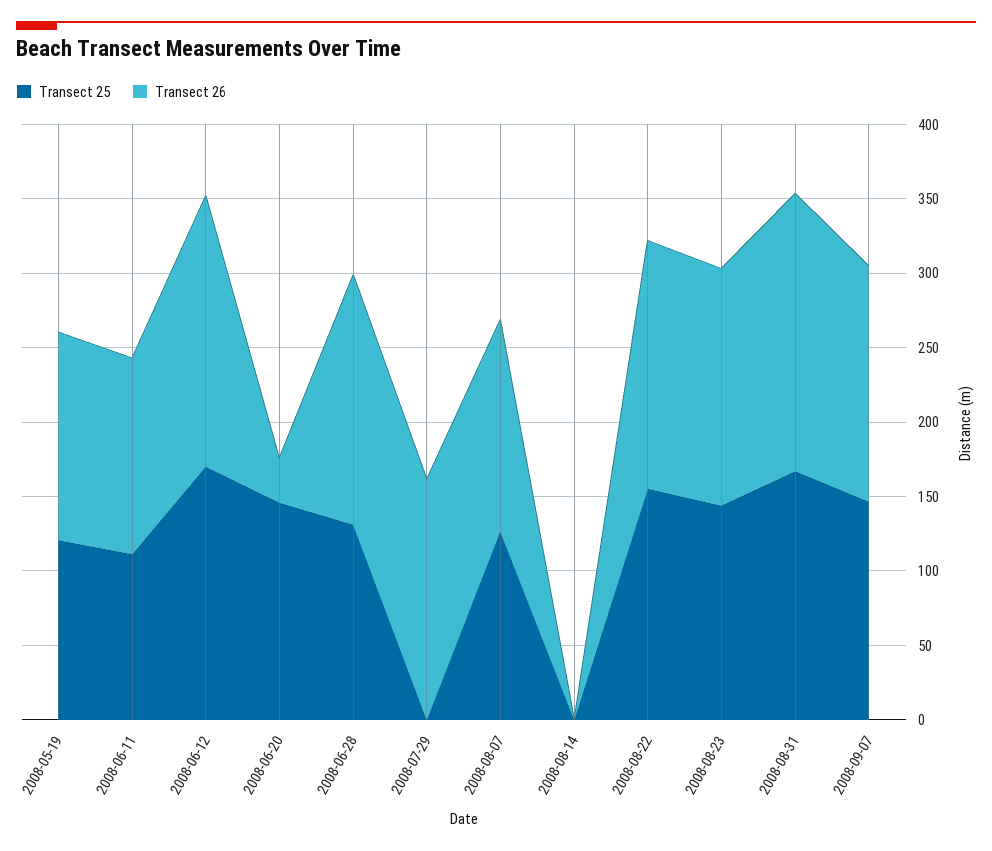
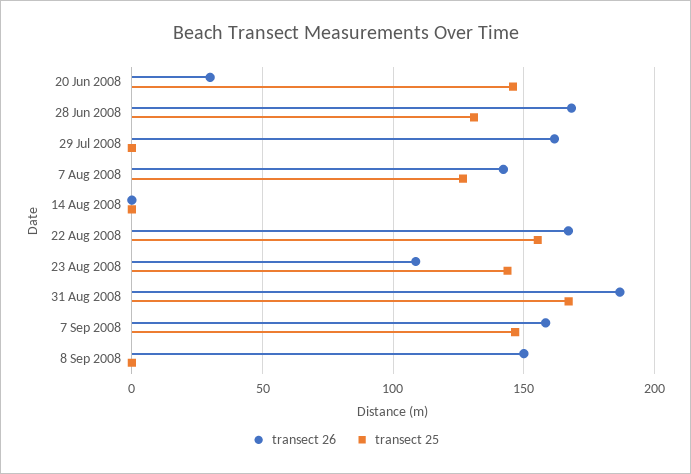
Transect 25, 2008-05-19: 120 -> none
Transect 26, 2008-05-19: 140 -> none
Transect 25, 2008-06-11: 110 -> none
Transect 26, 2008-06-11: 130 -> none
Transect 25, 2008-06-12: 170 -> none
Transect 26, 2008-06-12: 180 -> none
Transect 26, 2008-08-23: 160 -> 110
Transect 26, 8 Sep 2008: none -> 150
Transect 25, 8 Sep 2008: none -> 0

